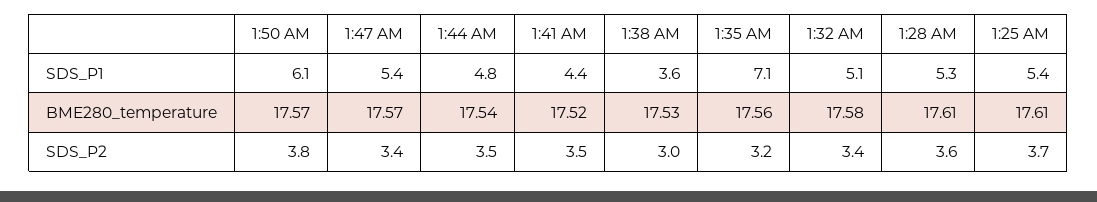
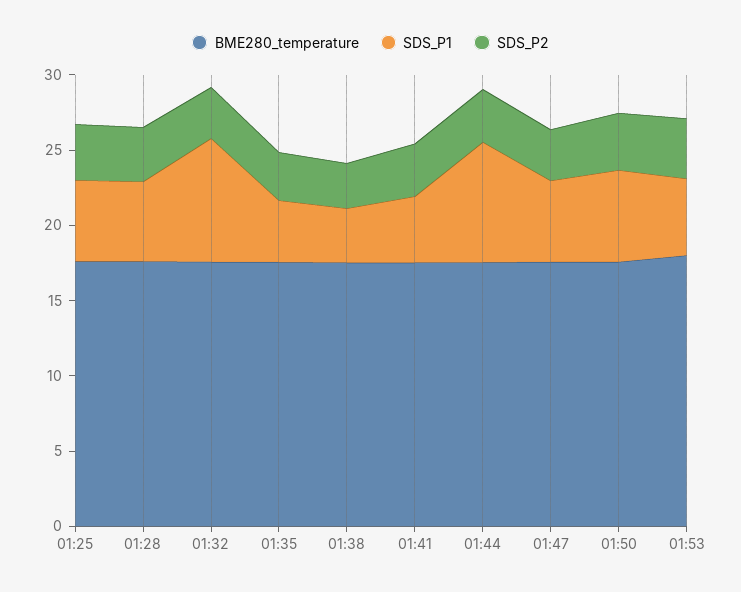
SDS_P1, 1:44 AM: 4.8 -> 8
SDS_P1, 1:35 AM: 7.1 -> 4
SDS_P1, 1:32 AM: 5.1 -> 8
BME280_temperature, 01:53: none -> 18
SDS_P1, 01:53: none -> 5
SDS_P2, 01:53: none -> 4

